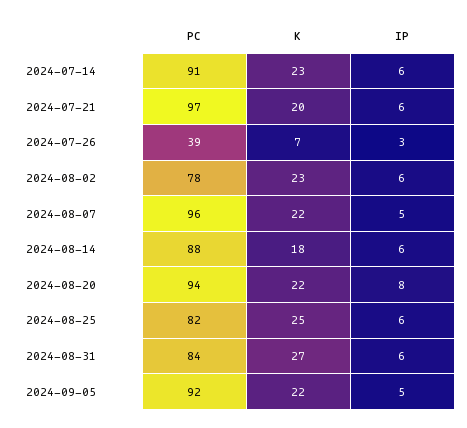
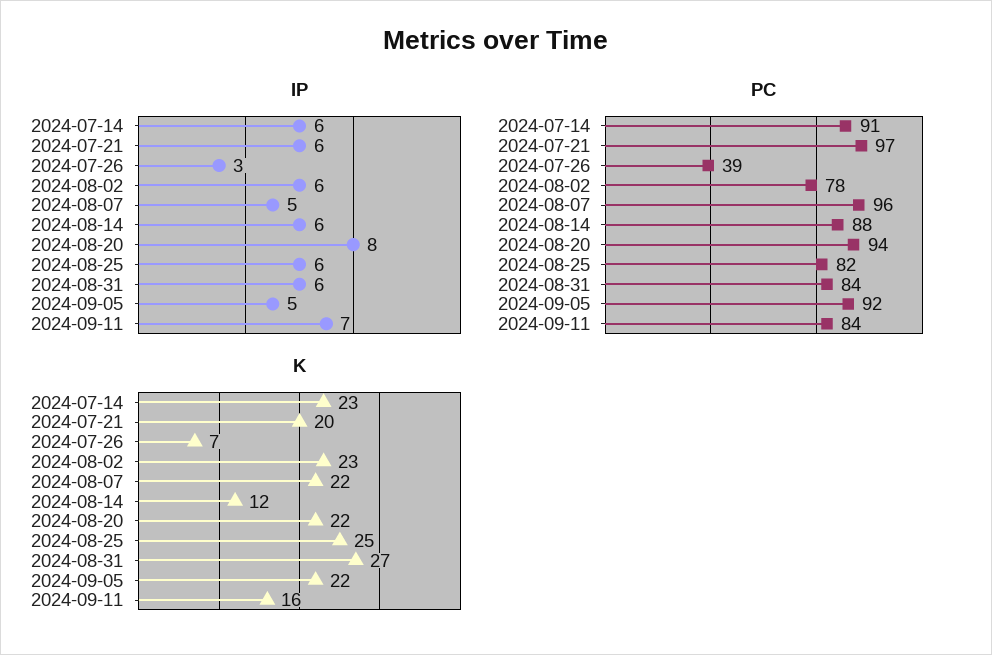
K, 2024-08-14: 18 -> 12
IP, 2024-09-11: none -> 7
PC, 2024-09-11: none -> 84
K, 2024-09-11: none -> 16

